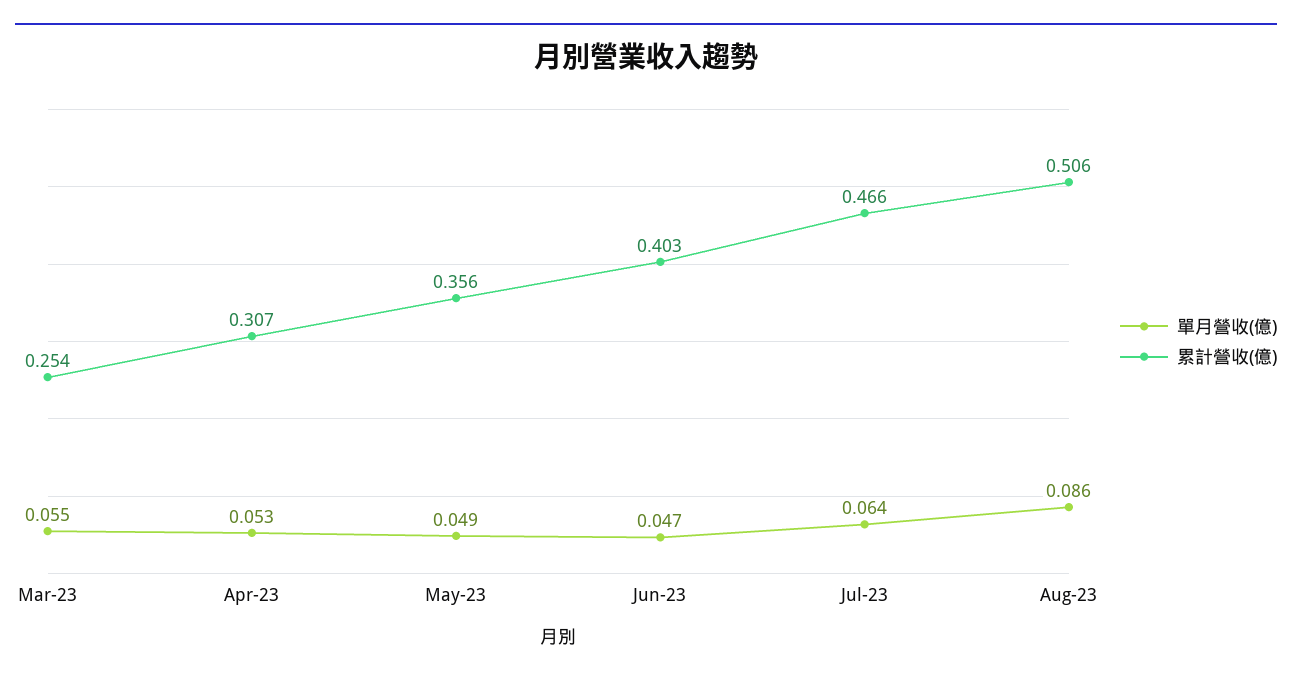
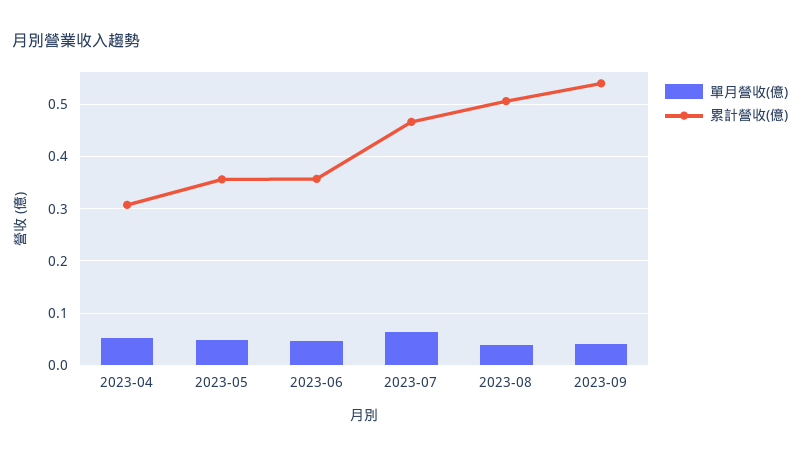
單月營收(億), Mar-23: 0.055 -> none
累計營收(億), Mar-23: 0.254 -> none
累計營收(億), Jun-23: 0.403 -> 0.36
單月營收(億), Aug-23: 0.086 -> 0.04
單月營收(億), 2023-09: none -> 0.04
累計營收(億), 2023-09: none -> 0.54

